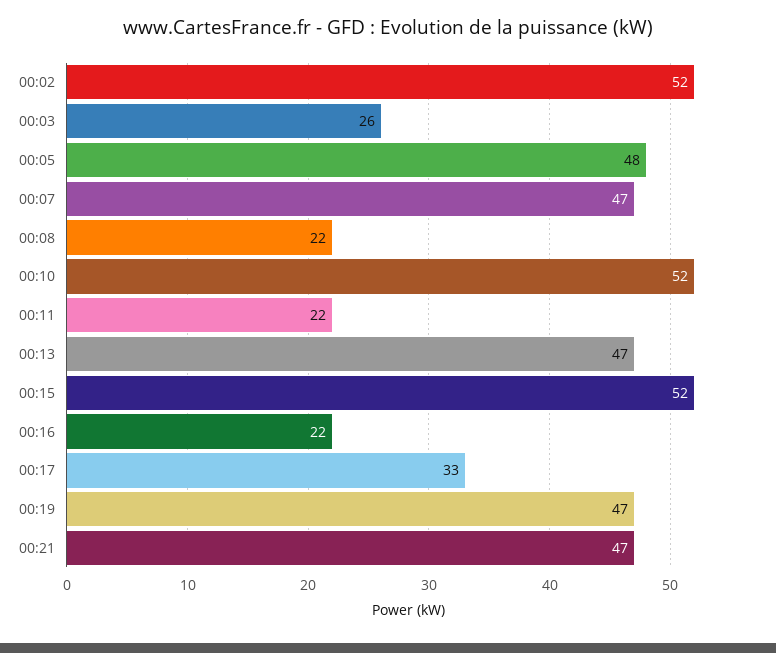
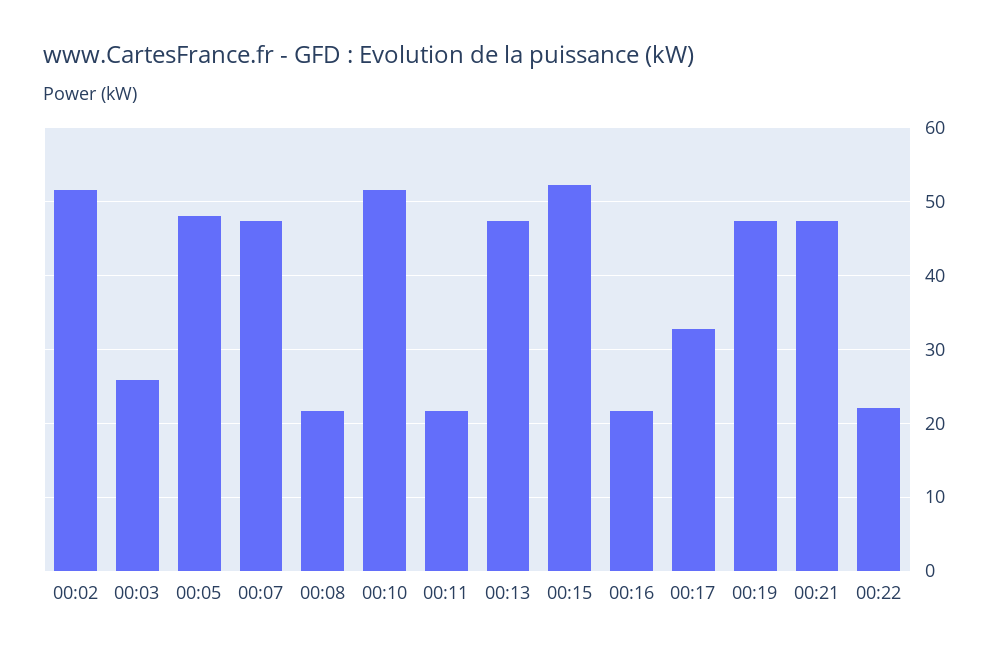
00:22: none -> 22

